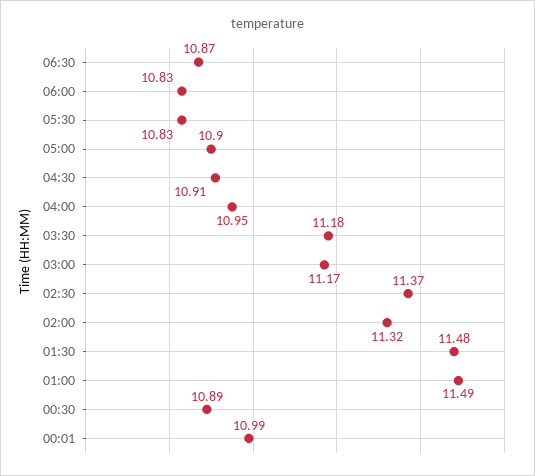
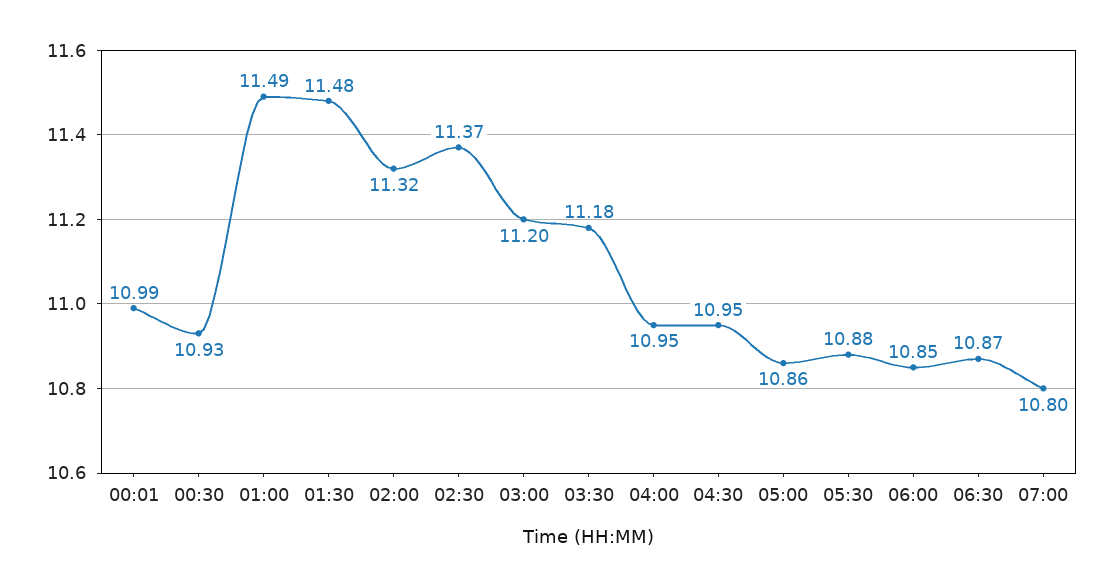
06:00: 10.83 -> 10.85
05:30: 10.83 -> 10.88
05:00: 10.9 -> 10.86
04:30: 10.91 -> 10.95
03:00: 11.17 -> 11.2
00:30: 10.89 -> 10.93
07:00: none -> 10.8

